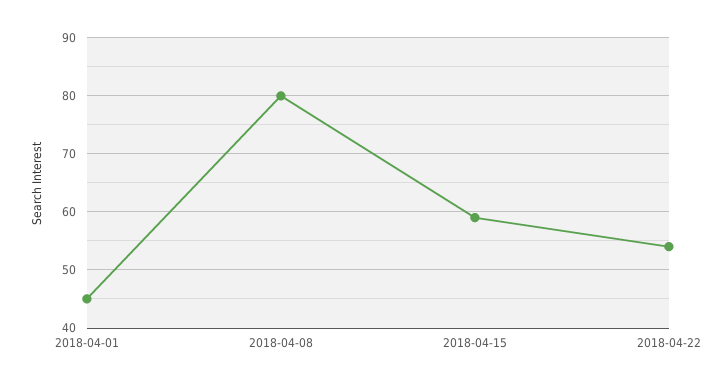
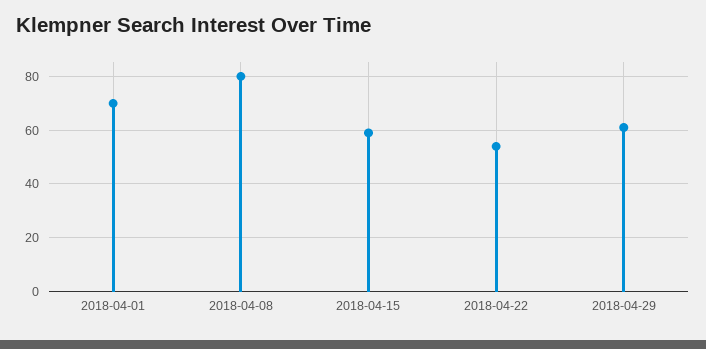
2018-04-01: 45 -> 70
2018-04-29: none -> 60

